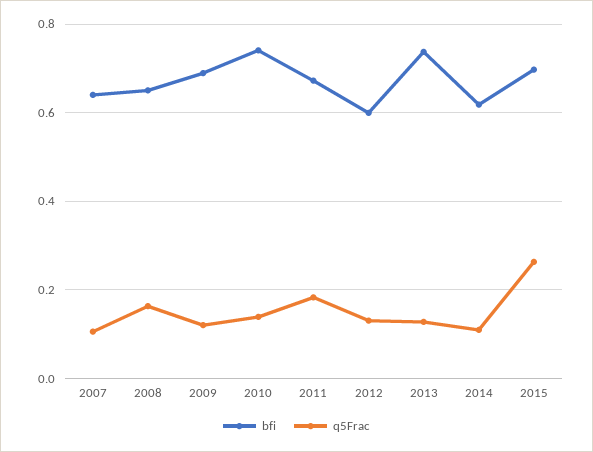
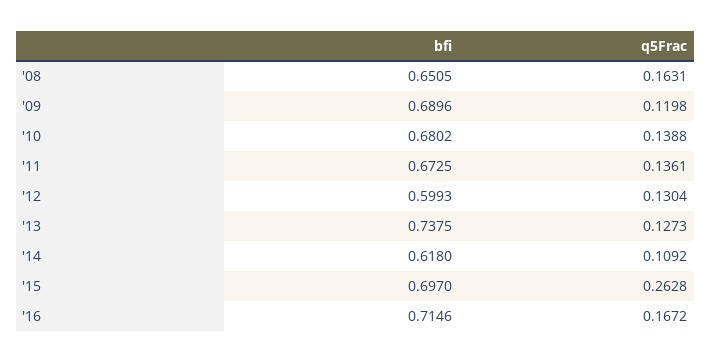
bfi, 2007: 0.64 -> none
q5Frac, 2007: 0.1 -> none
bfi, 2010: 0.74 -> 0.6802
q5Frac, 2011: 0.18 -> 0.1361
bfi, '16: none -> 0.7146
q5Frac, '16: none -> 0.1672

